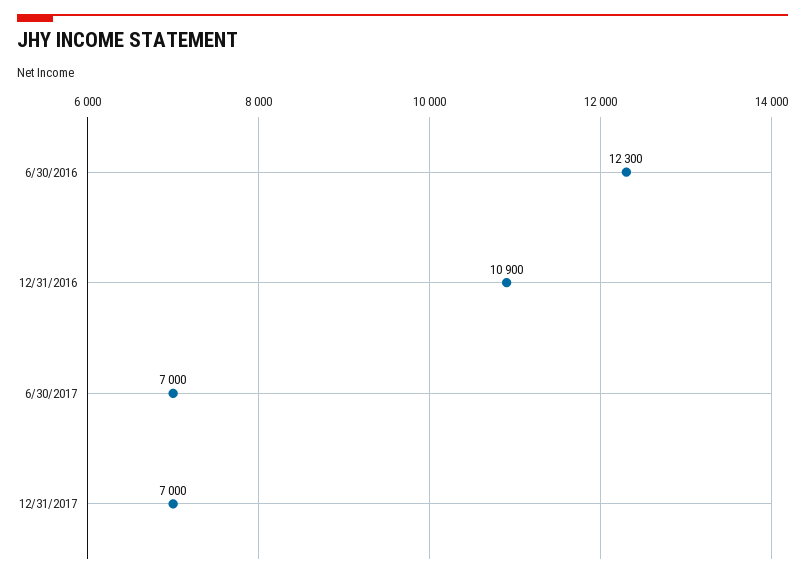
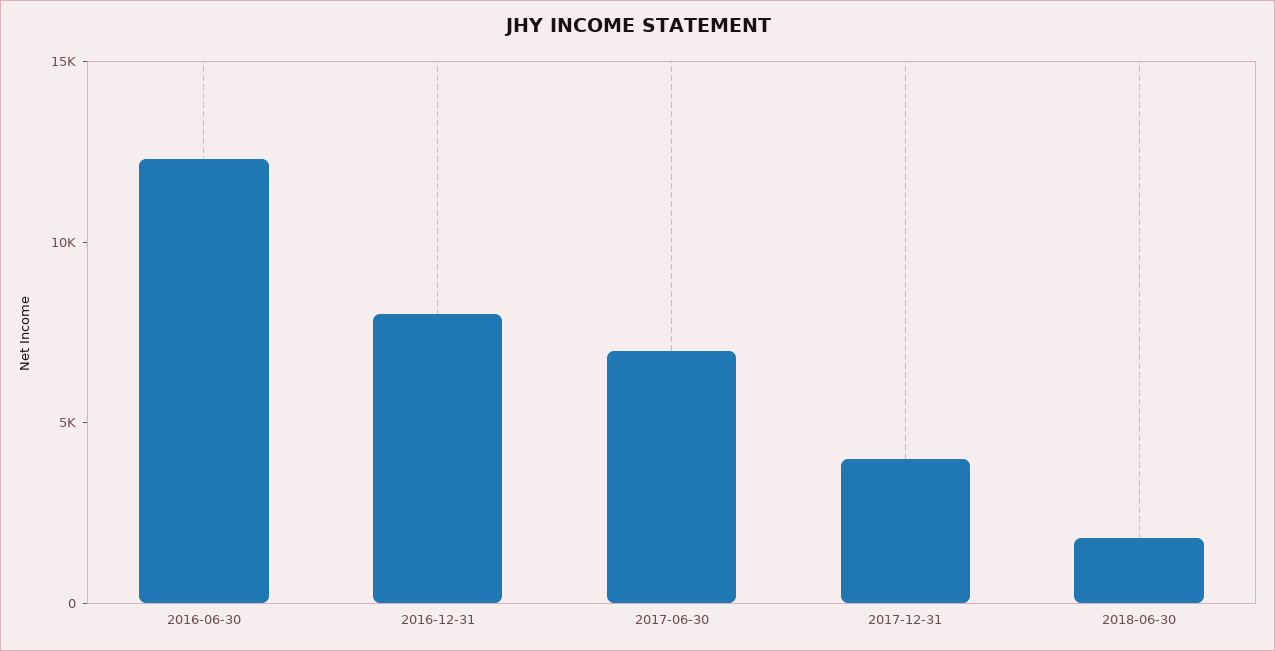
12/31/2016: 10900 -> 8000
12/31/2017: 7000 -> 4000
2018-06-30: none -> 2000

